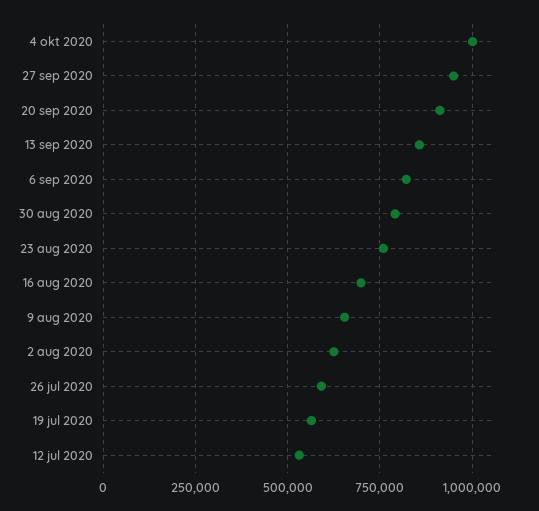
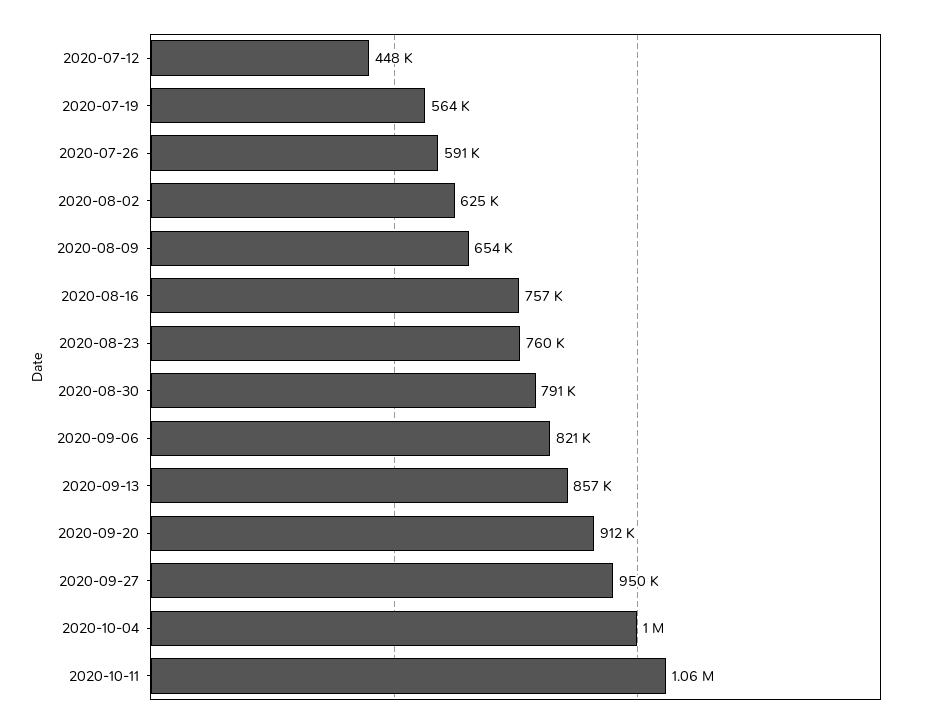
16 aug 2020: 700000 -> 757000
12 jul 2020: 525000 -> 448000
2020-10-11: none -> 1060000

